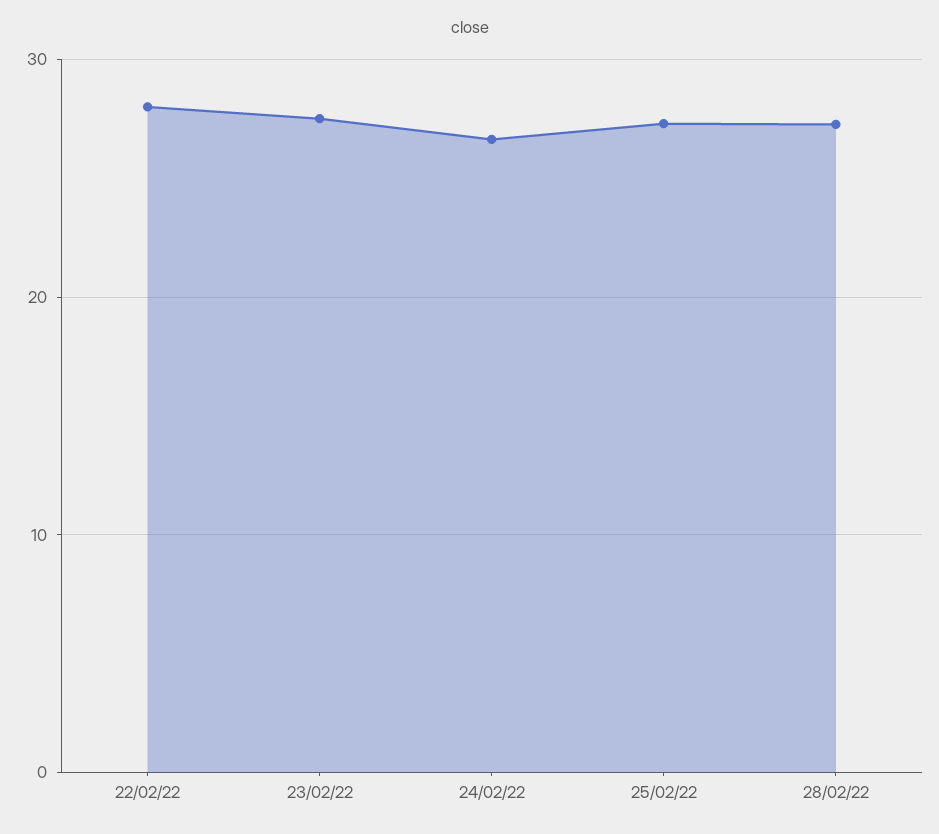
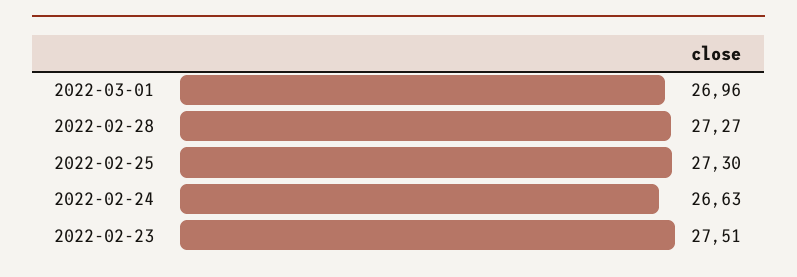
22/02/22: 28 -> none
2022-03-01: none -> 26.96

